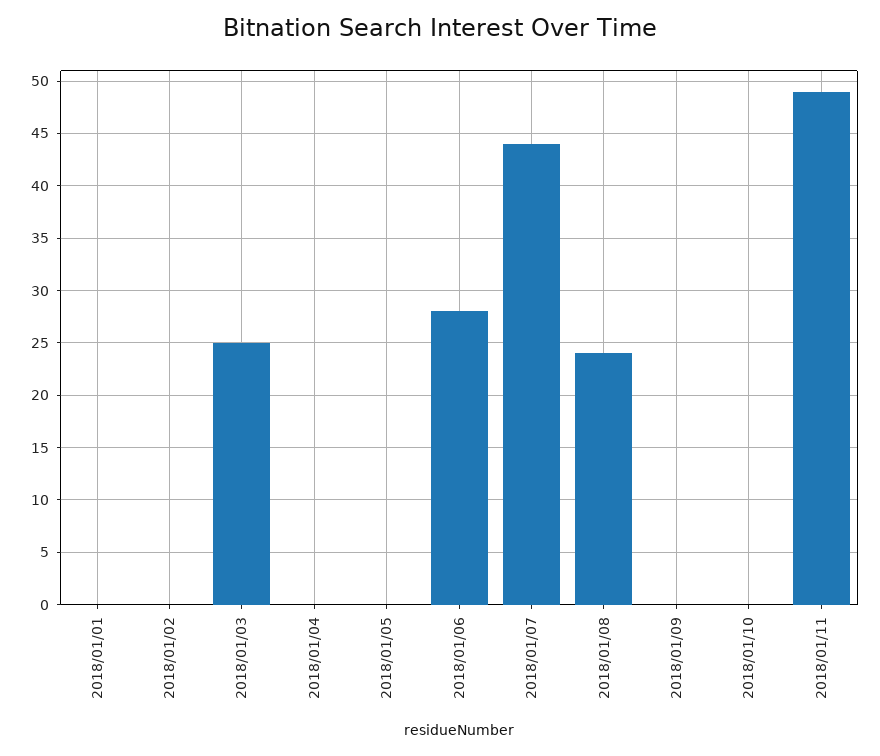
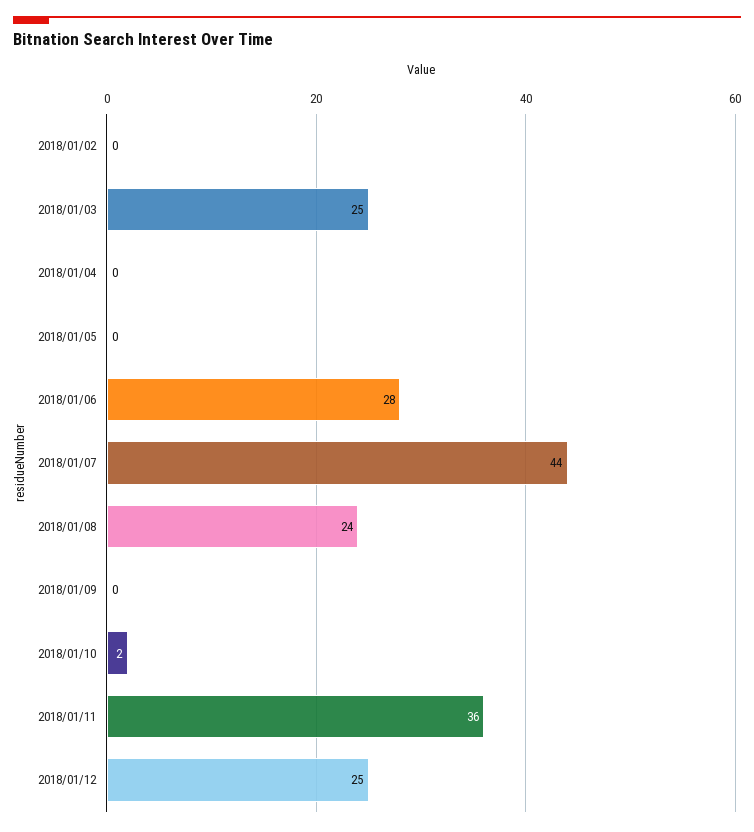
2018/01/01: 0 -> none
2018/01/10: 0 -> 2
2018/01/11: 49 -> 36
2018/01/12: none -> 25

